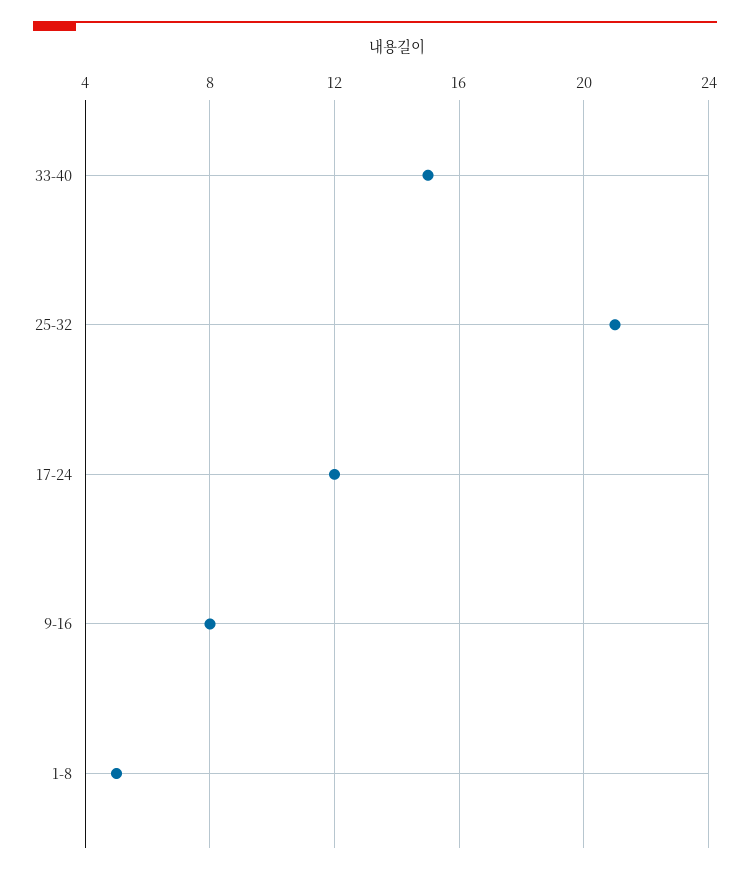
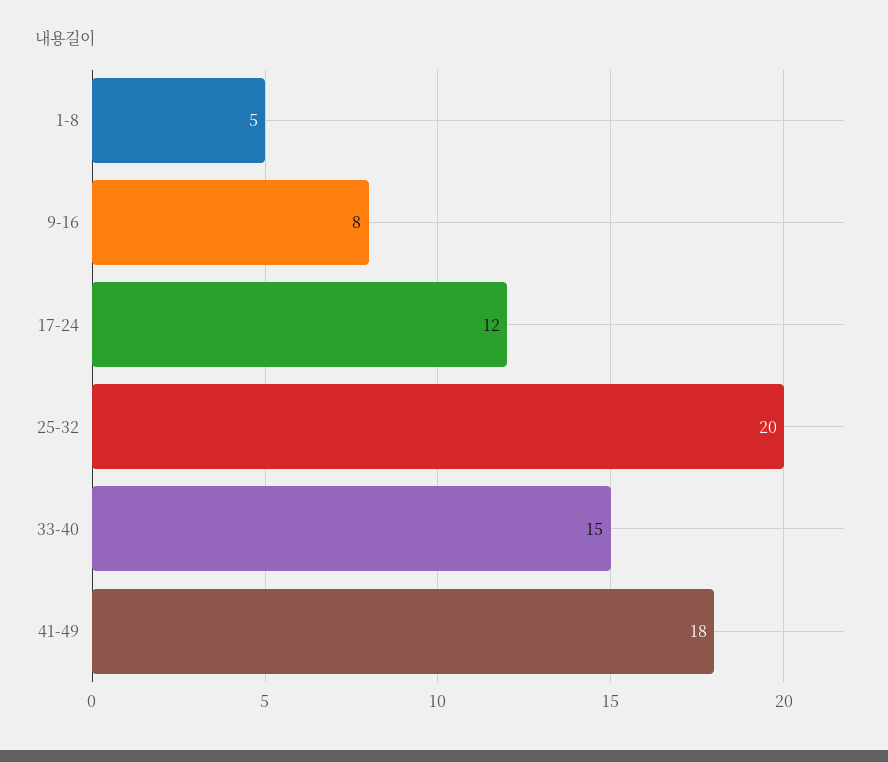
25-32: 21 -> 20
41-49: none -> 18

